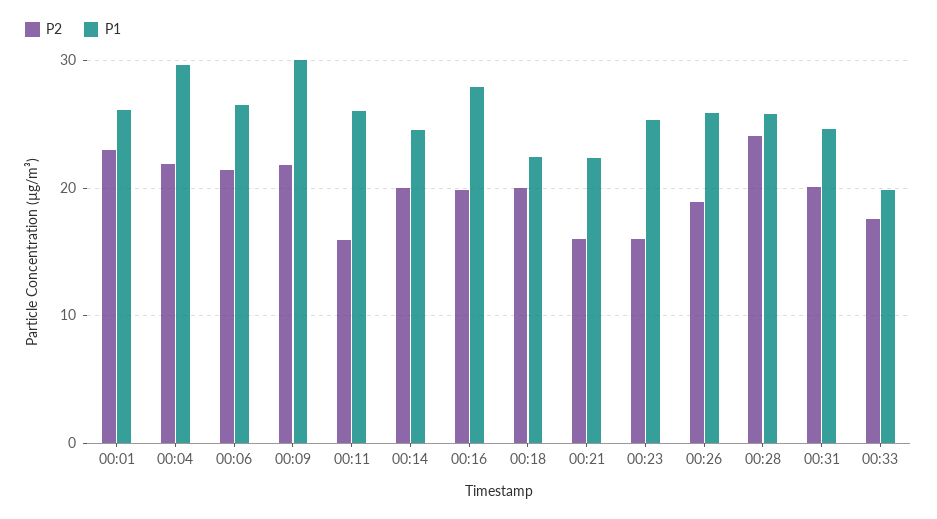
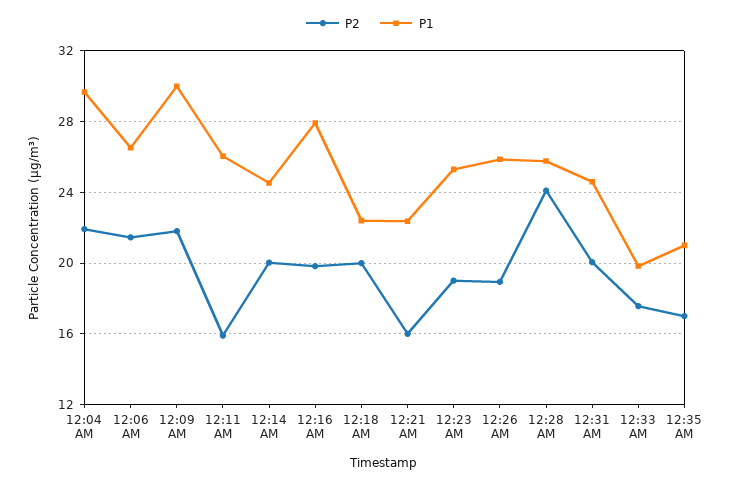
P2, 00:01: 23 -> none
P1, 00:01: 26 -> none
P2, 00:23: 16 -> 19
P2, 12:35 AM: none -> 17
P1, 12:35 AM: none -> 21

